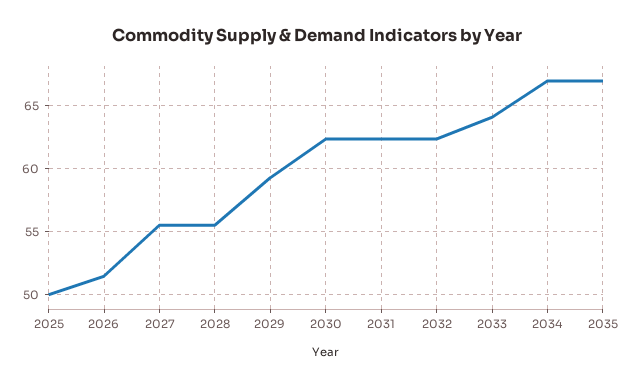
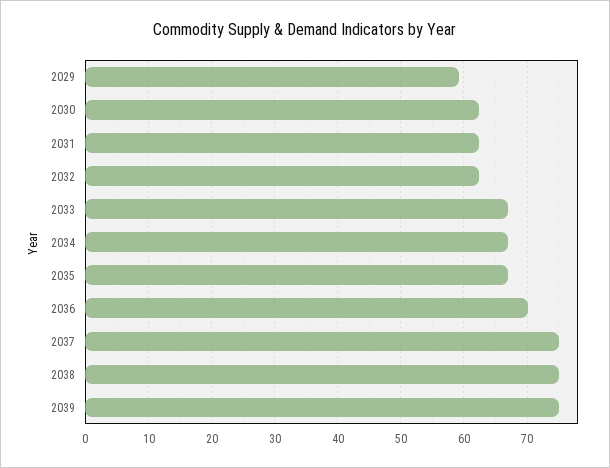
2025: 50 -> none
2026: 51.5 -> none
2027: 55.5 -> none
2028: 55.5 -> none
2033: 64 -> 67
2036: none -> 70
2037: none -> 75
2038: none -> 75
2039: none -> 75

